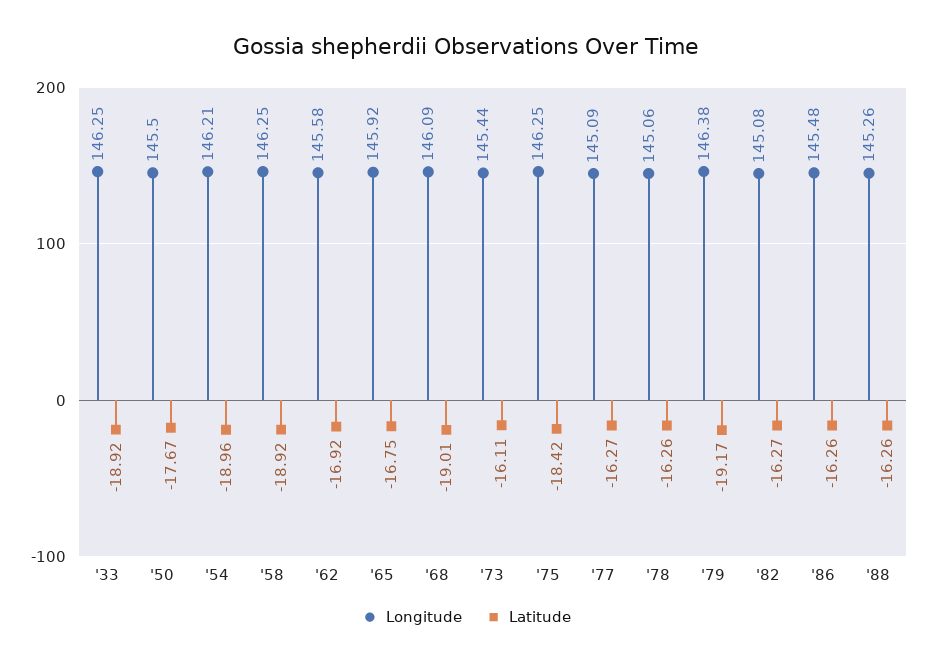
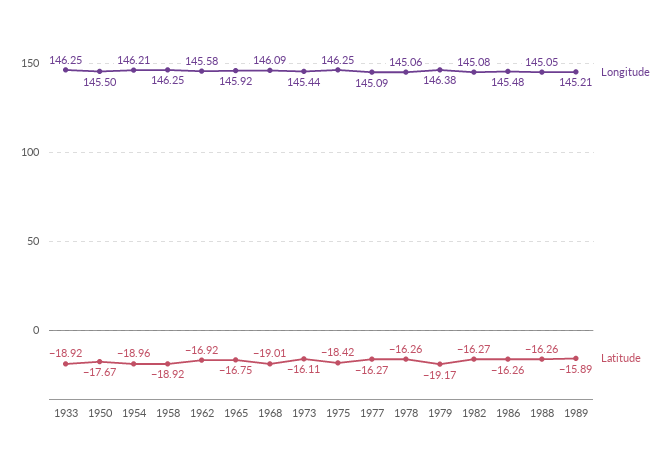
Longitude, '88: 145.26 -> 145.05
Longitude, 1989: none -> 145.21
Latitude, 1989: none -> -15.89

